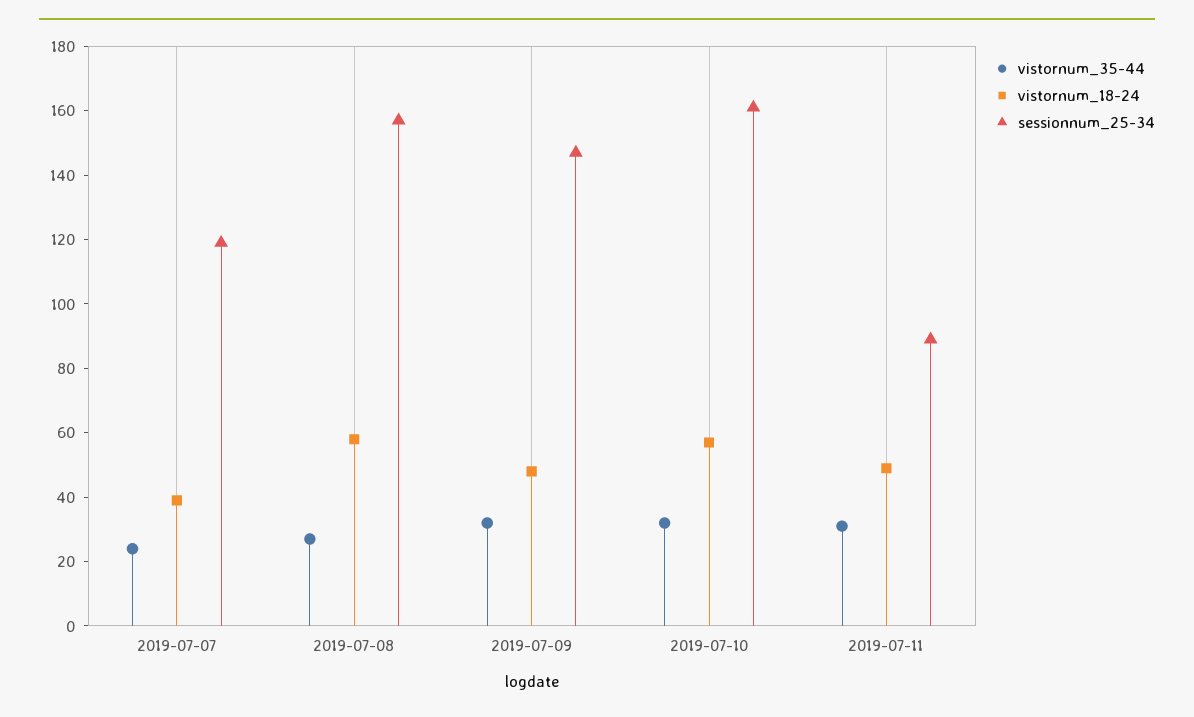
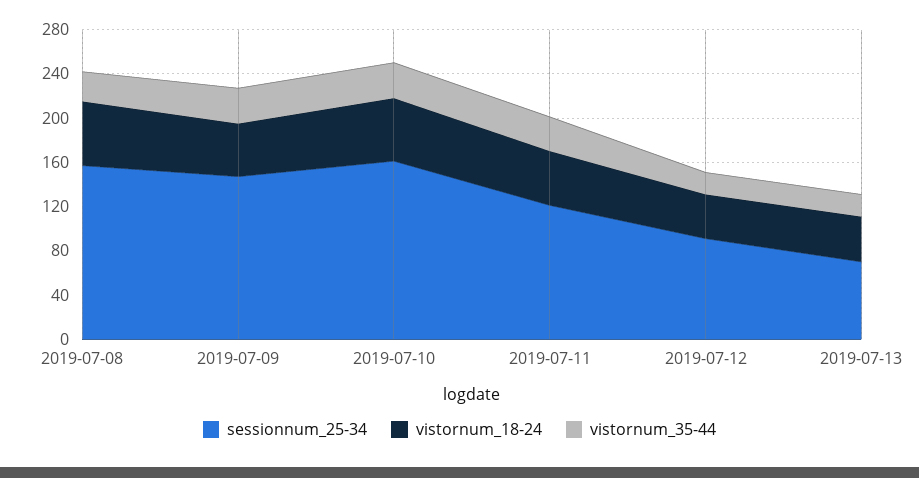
vistornum_35-44, 2019-07-07: 25 -> none
vistornum_18-24, 2019-07-07: 40 -> none
sessionnum_25-34, 2019-07-07: 120 -> none
sessionnum_25-34, 2019-07-11: 90 -> 120
sessionnum_25-34, 2019-07-12: none -> 90
vistornum_18-24, 2019-07-12: none -> 40
vistornum_35-44, 2019-07-12: none -> 20
sessionnum_25-34, 2019-07-13: none -> 70
vistornum_18-24, 2019-07-13: none -> 40
vistornum_35-44, 2019-07-13: none -> 20

